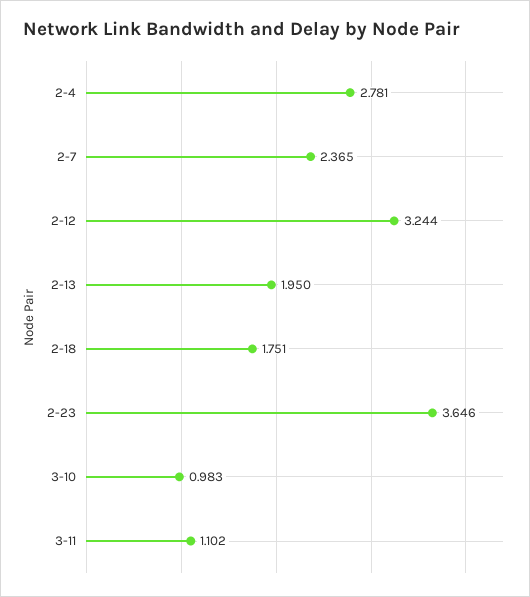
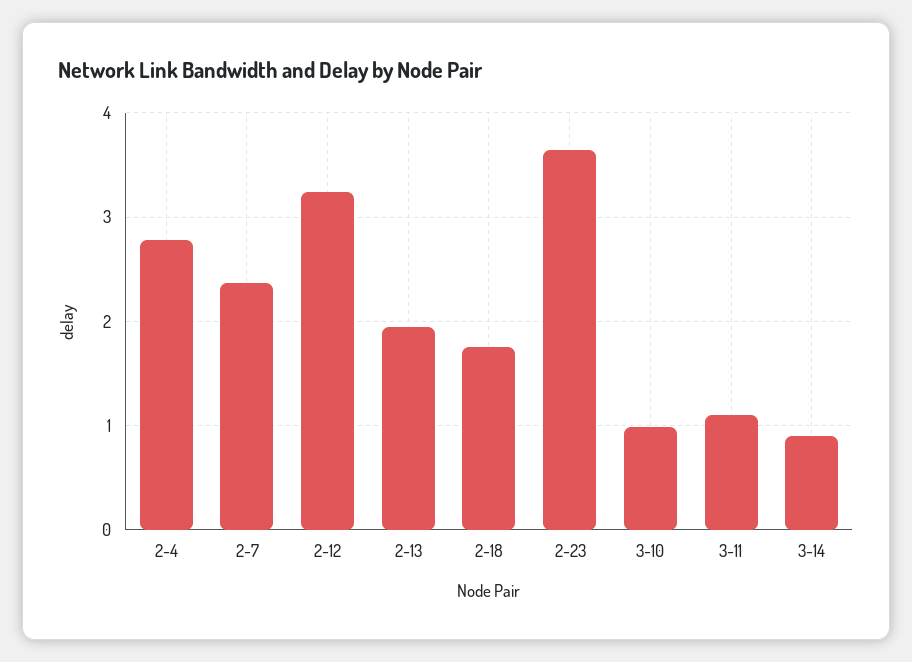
3-14: none -> 0.9

